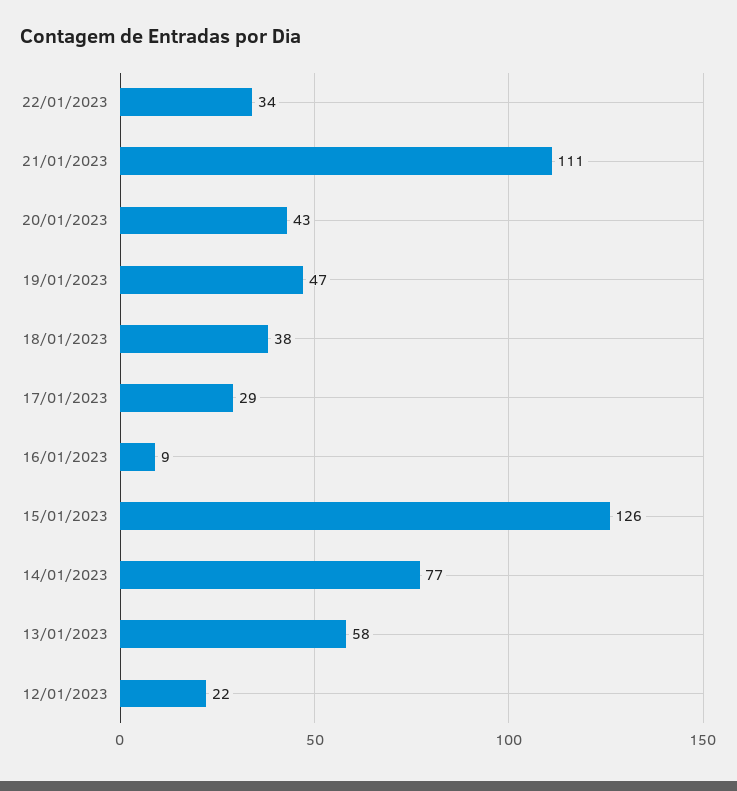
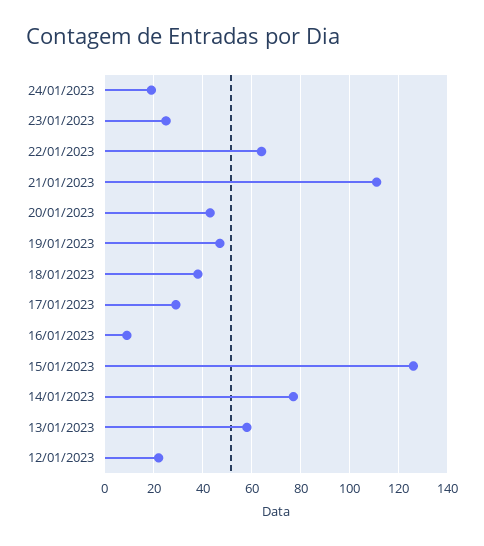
22/01/2023: 34 -> 65
24/01/2023: none -> 20
23/01/2023: none -> 25

